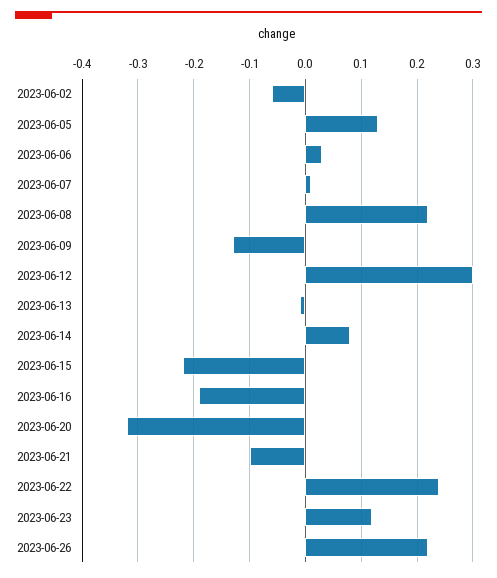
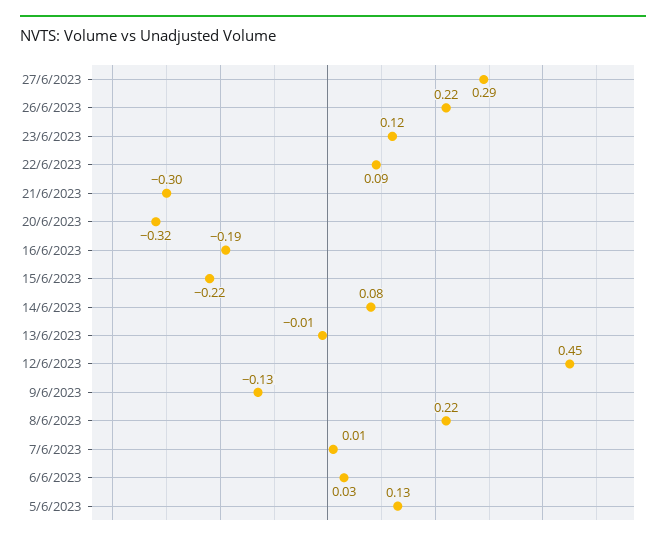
2023-06-02: -0.05 -> none
2023-06-12: 0.3 -> 0.45
2023-06-21: -0.1 -> -0.3
2023-06-22: 0.25 -> 0.09
27/6/2023: none -> 0.29

